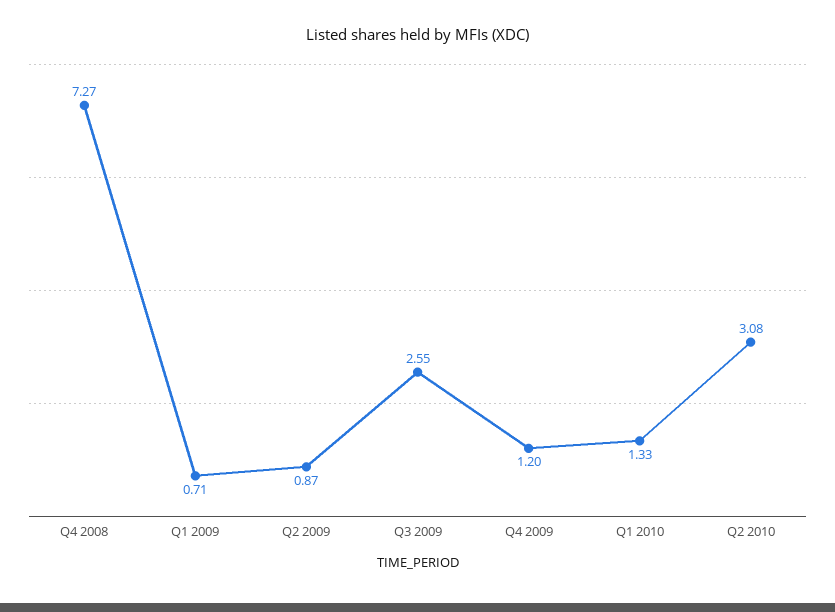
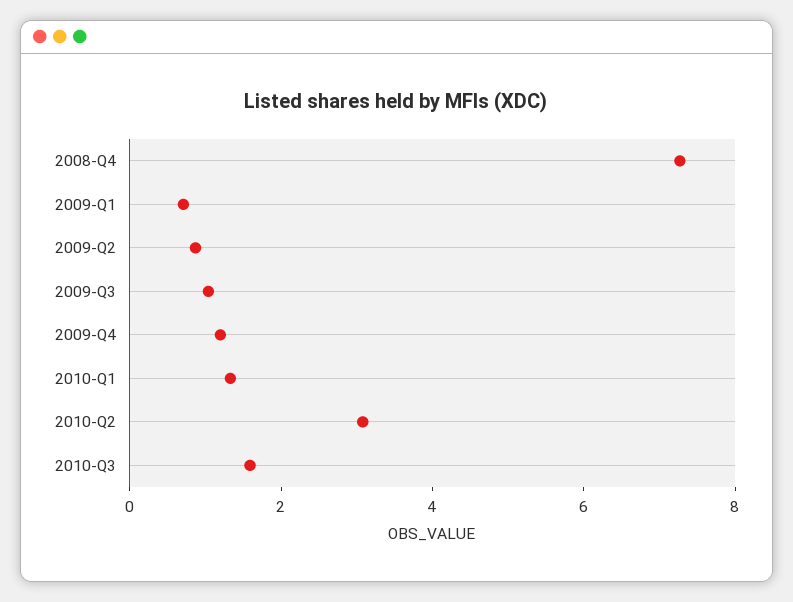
Q3 2009: 2.55 -> 1
2010-Q3: none -> 1.5

